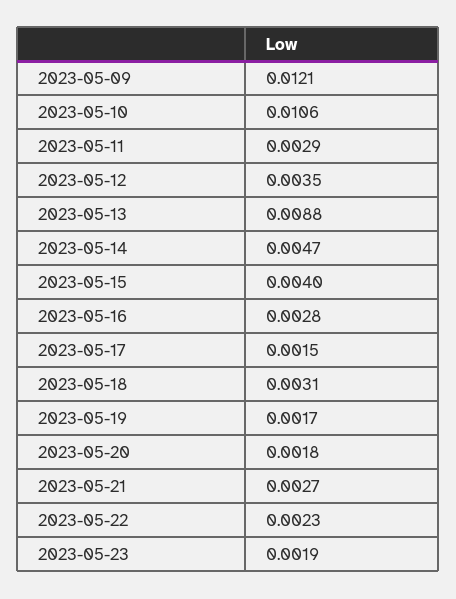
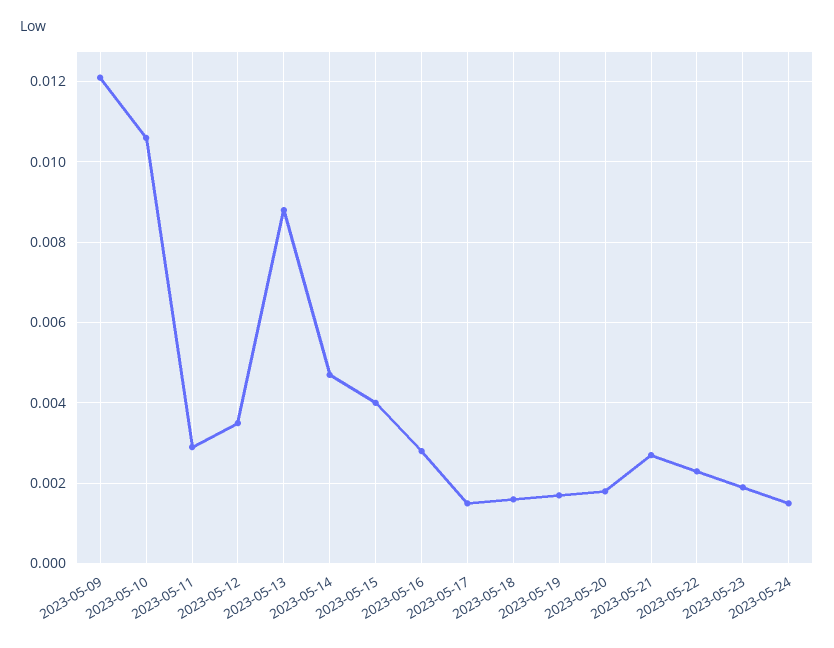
2023-05-18: 0.0031 -> 0.0015
2023-05-24: none -> 0.0015

